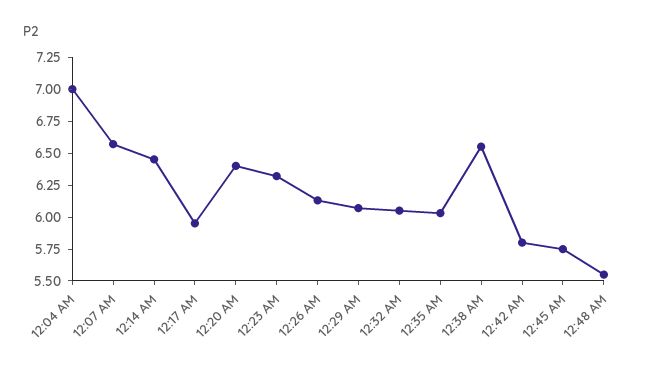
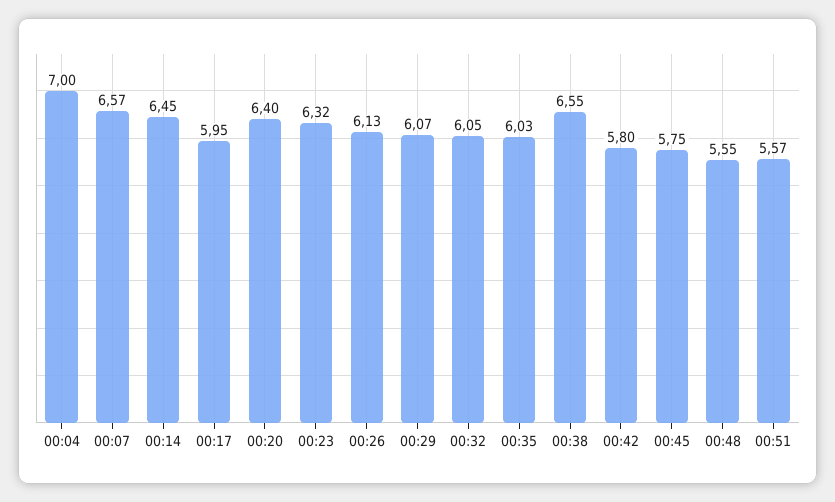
00:51: none -> 5.57

